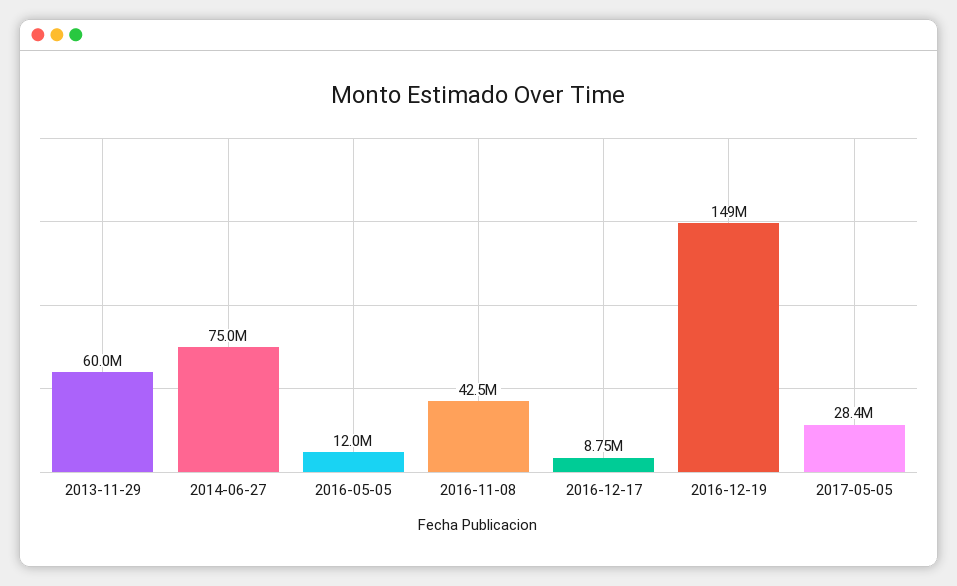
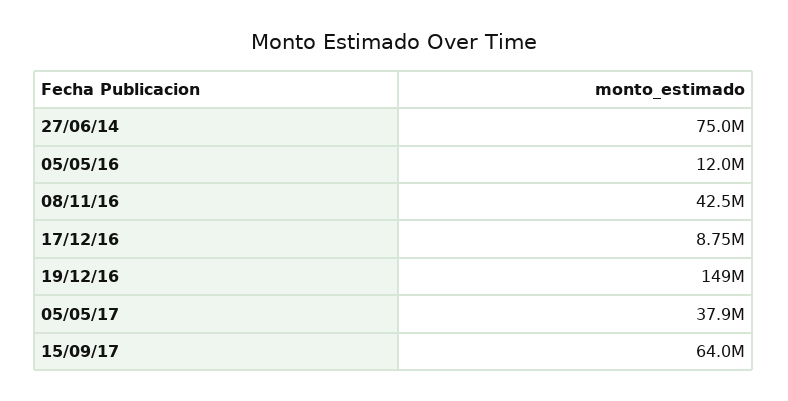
2013-11-29: 60000000 -> none
2017-05-05: 28400000 -> 37900000
15/09/17: none -> 64000000

